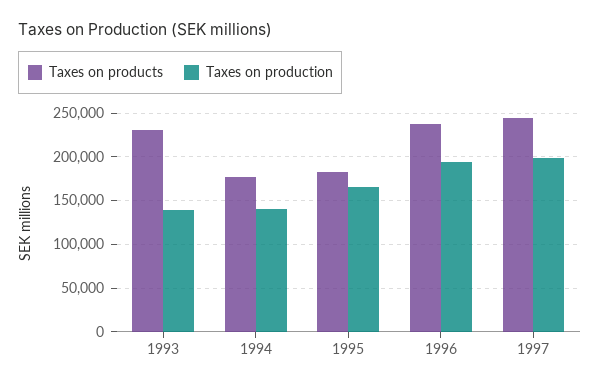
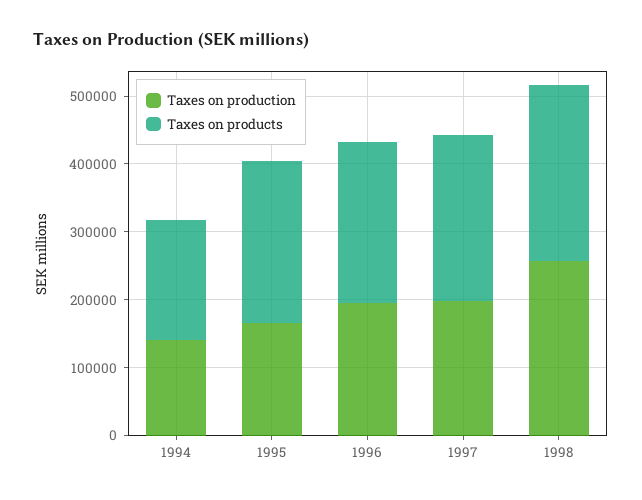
Taxes on products, 1993: 230000 -> none
Taxes on production, 1993: 140000 -> none
Taxes on products, 1995: 180000 -> 240000
Taxes on production, 1998: none -> 260000
Taxes on products, 1998: none -> 260000

